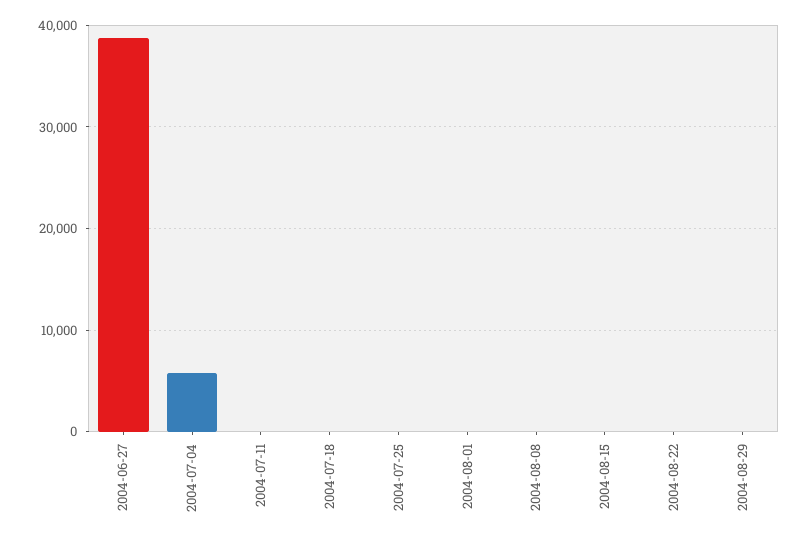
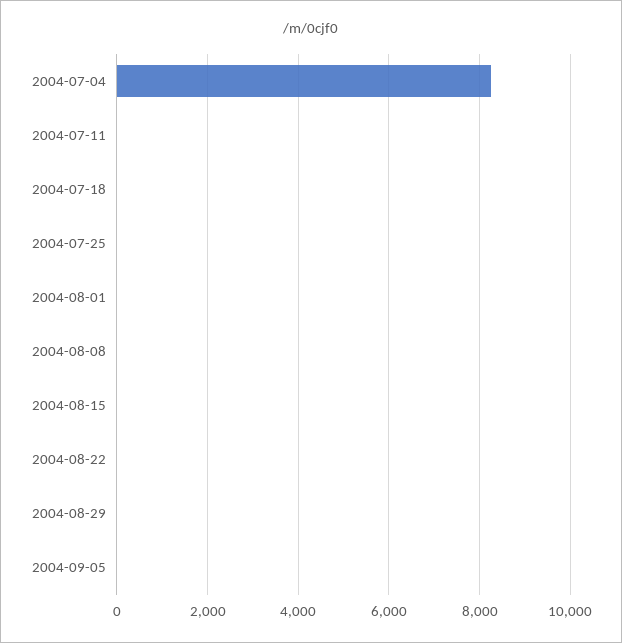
2004-06-27: 39000 -> none
2004-07-04: 6000 -> 8200
2004-09-05: none -> 0

